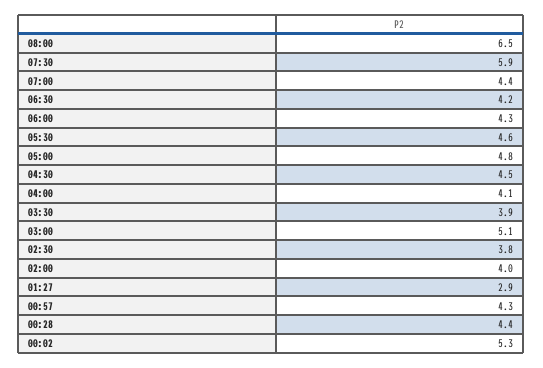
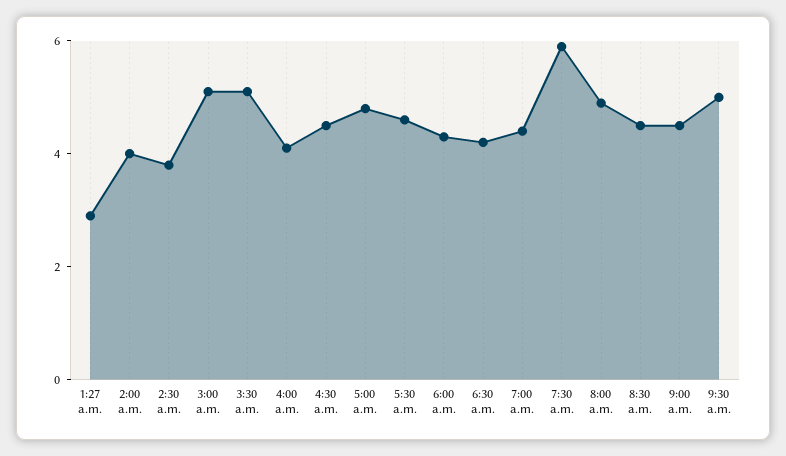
08:00: 6.5 -> 5
03:30: 3.9 -> 5
00:57: 4.3 -> none
00:28: 4.4 -> none
00:02: 5.3 -> none
8:30 a.m.: none -> 4.5
9:00 a.m.: none -> 4.5
9:30 a.m.: none -> 5

